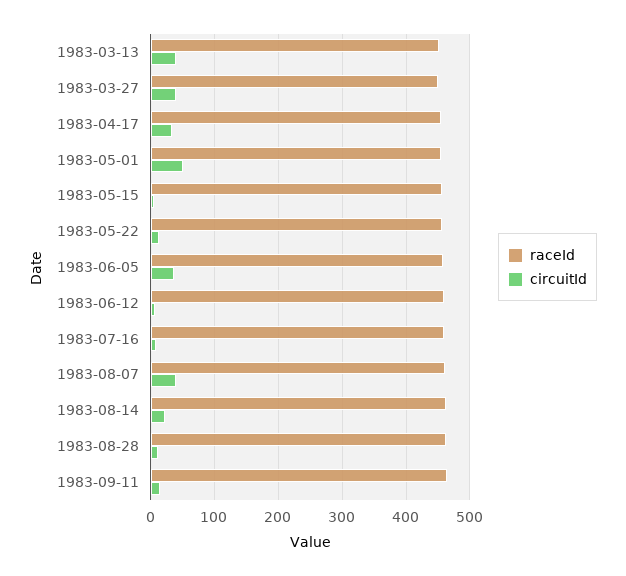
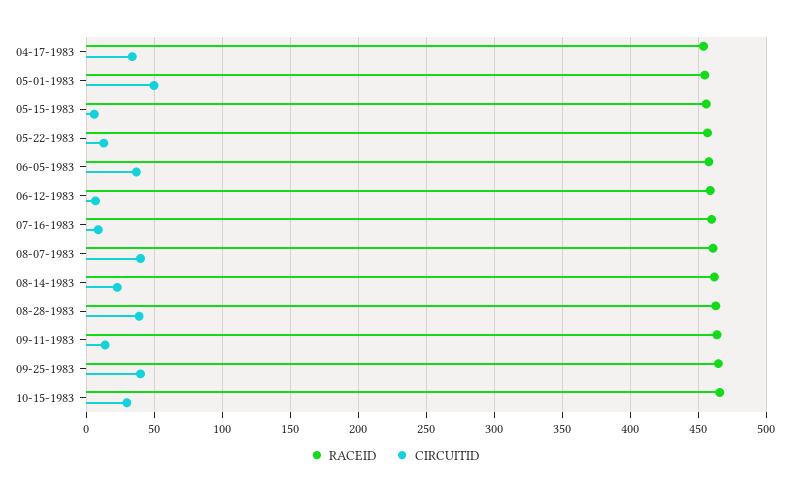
raceId, 1983-03-13: 450 -> none
circuitId, 1983-03-13: 40 -> none
raceId, 1983-03-27: 450 -> none
circuitId, 1983-03-27: 40 -> none
circuitId, 1983-08-28: 10 -> 40
raceId, 09-25-1983: none -> 465
circuitId, 09-25-1983: none -> 40
raceId, 10-15-1983: none -> 465
circuitId, 10-15-1983: none -> 30

